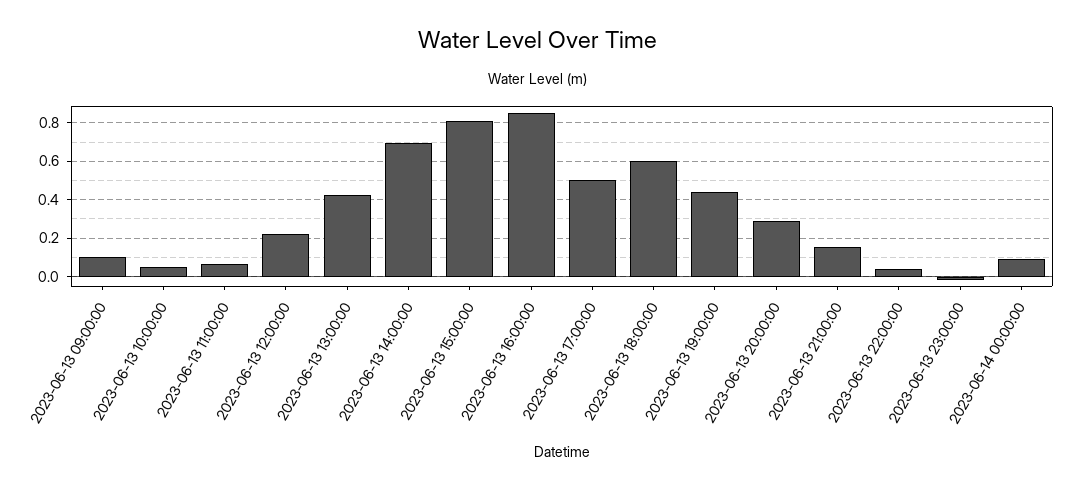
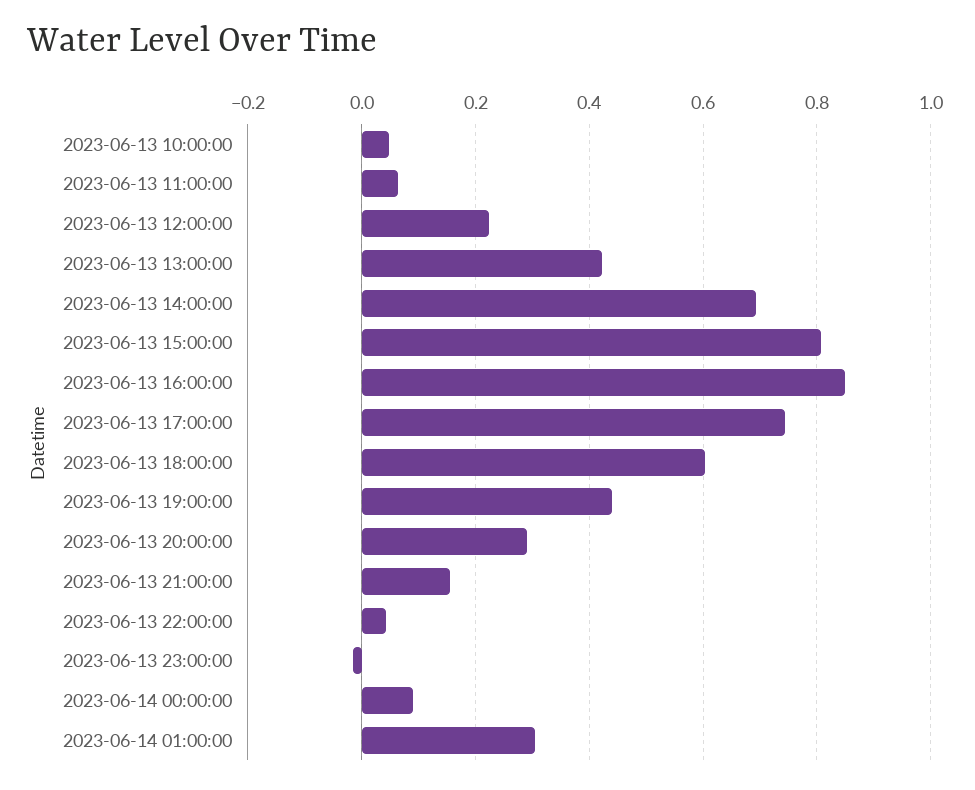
2023-06-13 09:00:00: 0.1 -> none
2023-06-13 17:00:00: 0.5 -> 0.74
2023-06-14 01:00:00: none -> 0.3

